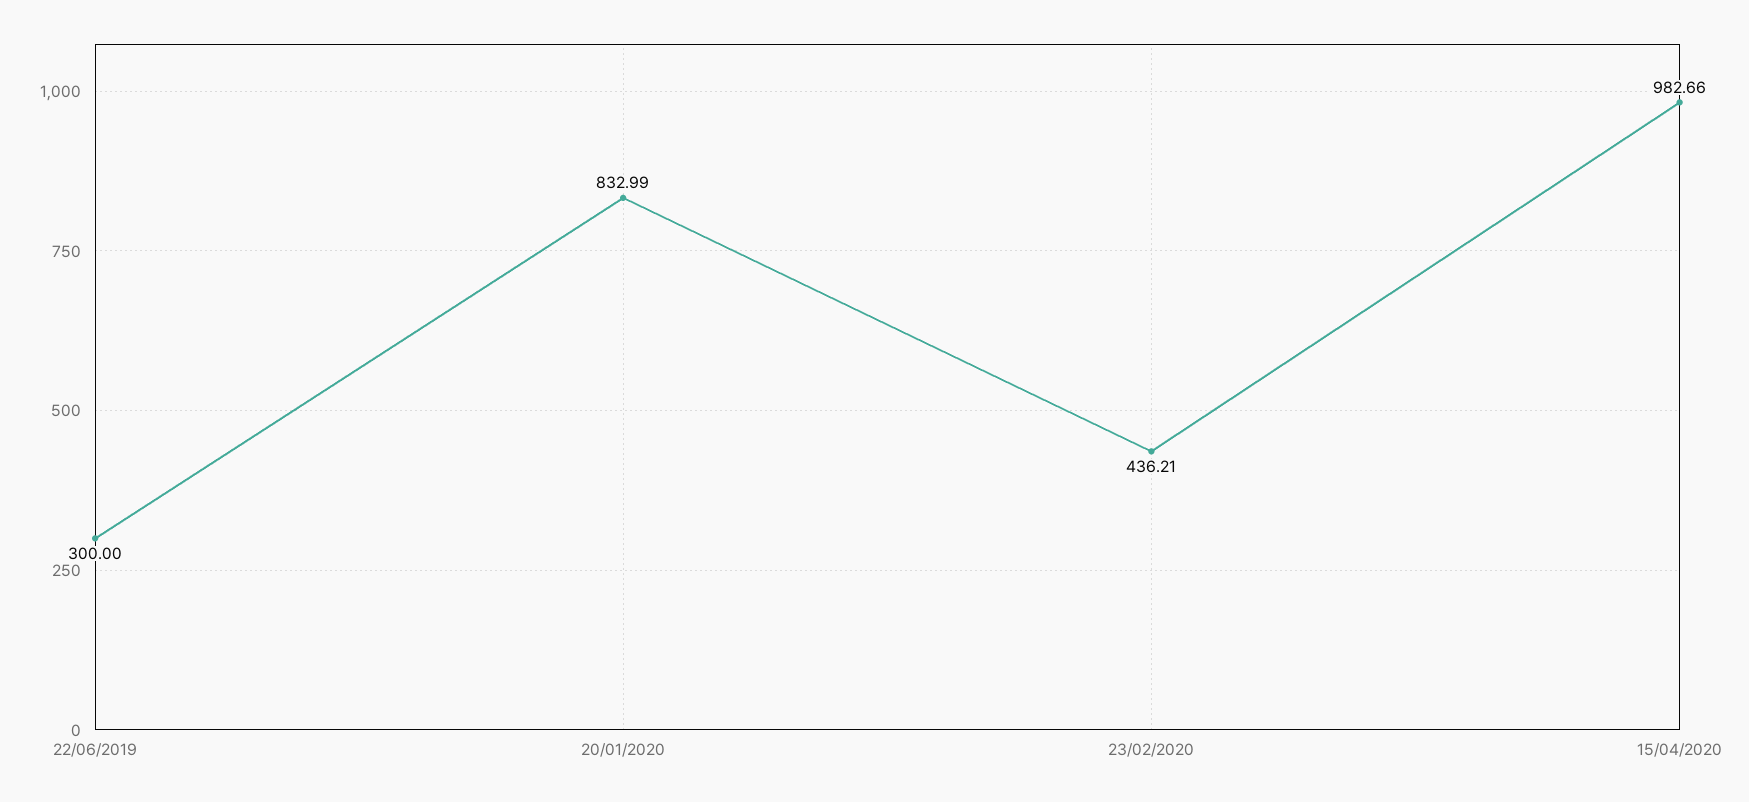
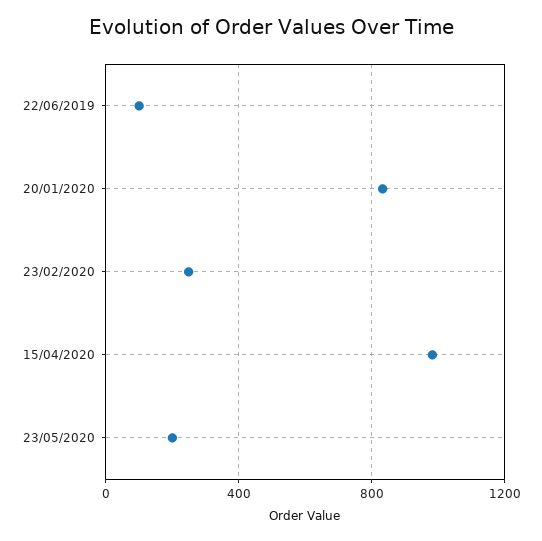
22/06/2019: 300 -> 100
23/02/2020: 436.21 -> 250
23/05/2020: none -> 200

